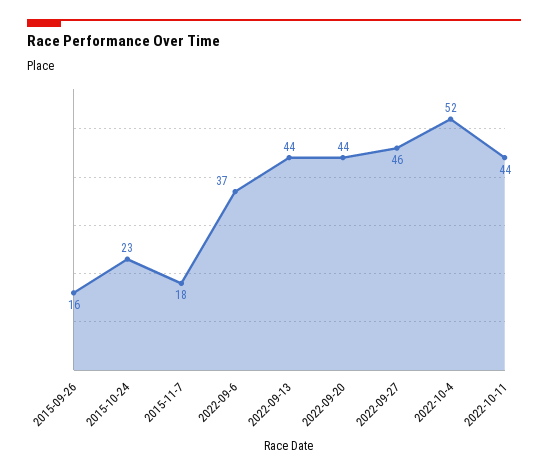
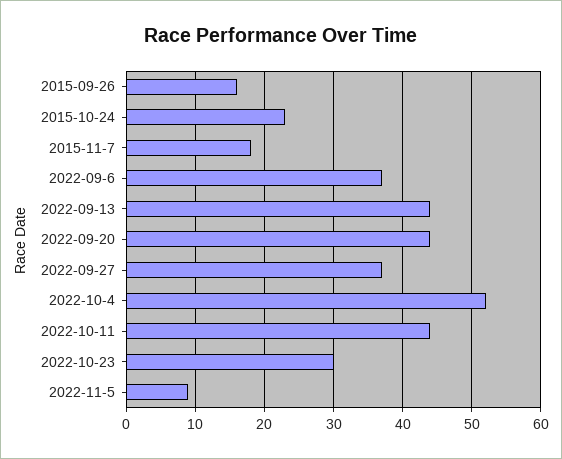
2022-09-27: 46 -> 37
2022-10-23: none -> 30
2022-11-5: none -> 9

